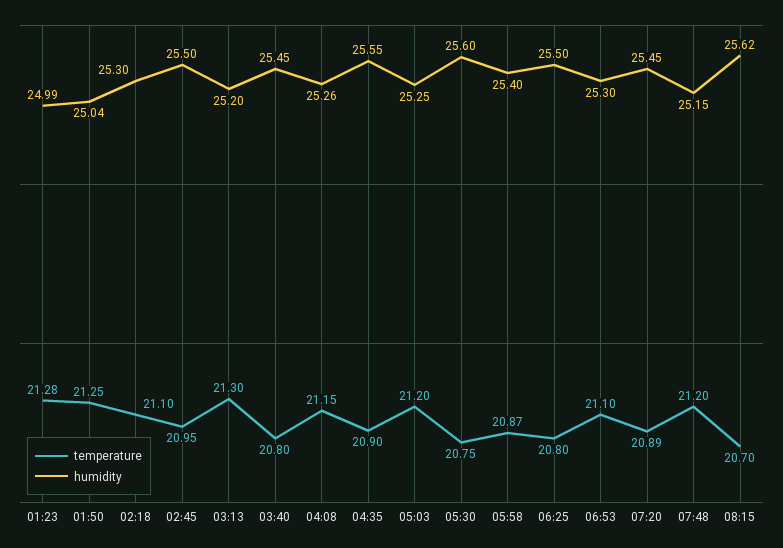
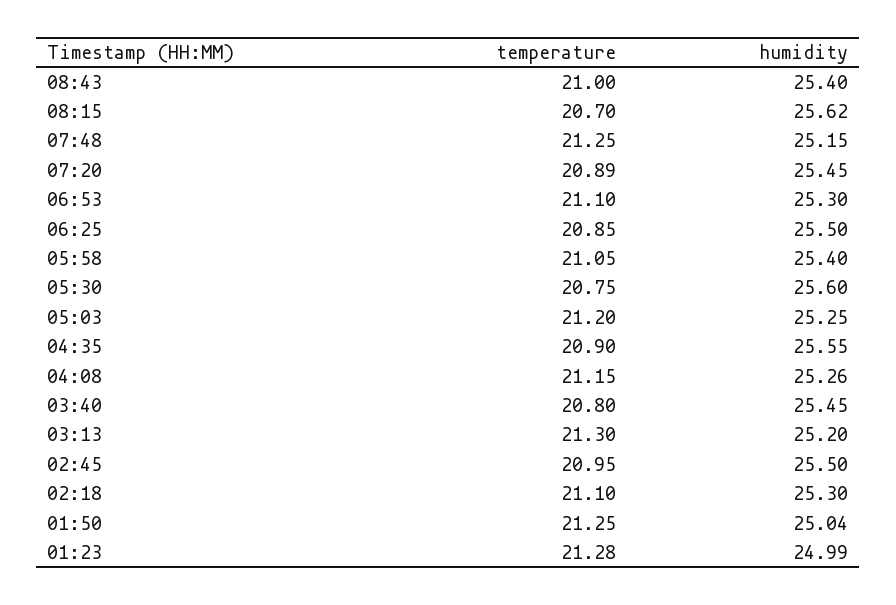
temperature, 05:58: 20.87 -> 21.05
temperature, 06:25: 20.8 -> 20.85
temperature, 07:48: 21.2 -> 21.25
temperature, 08:43: none -> 21
humidity, 08:43: none -> 25.4

